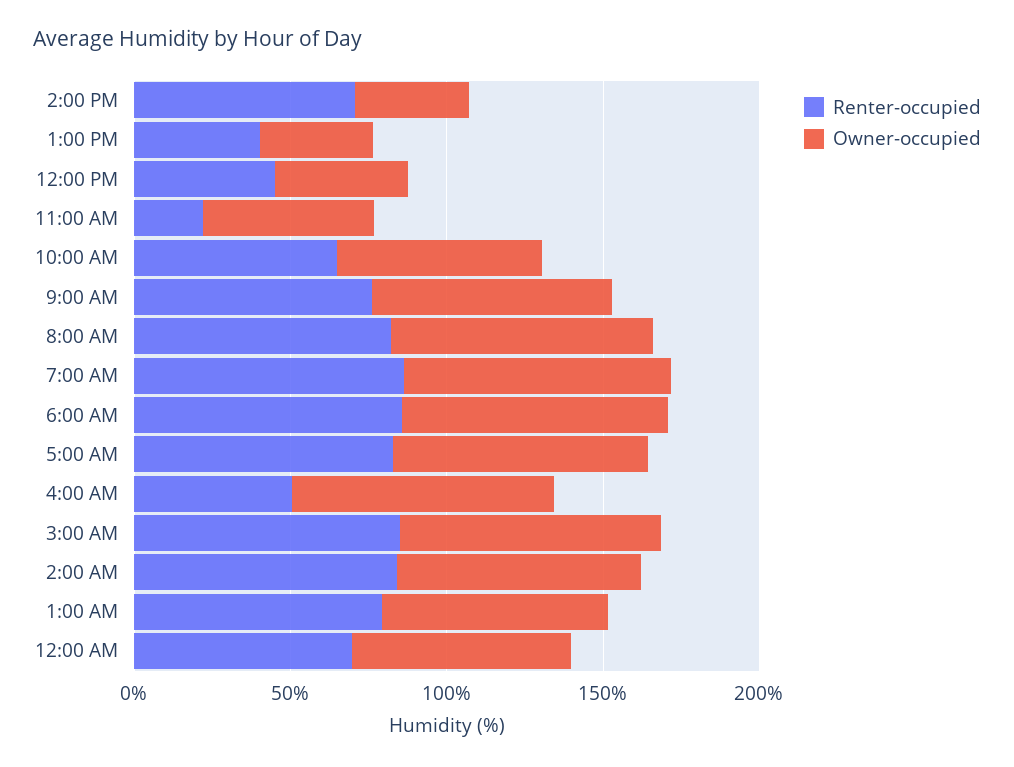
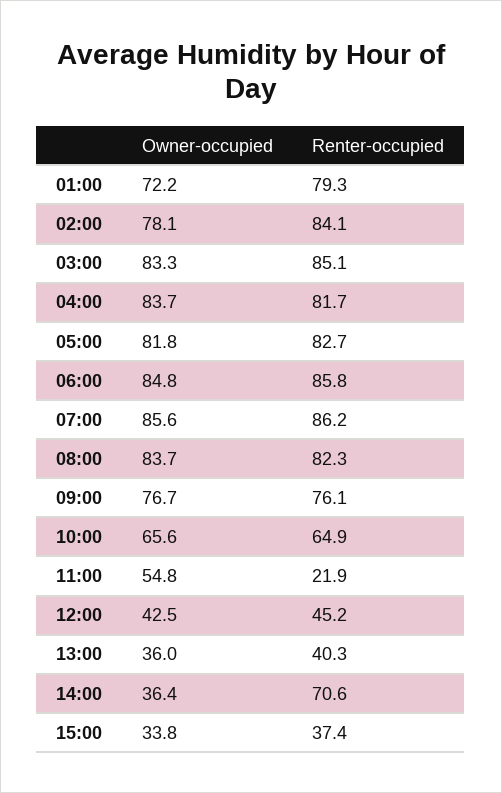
Renter-occupied, 4:00 AM: 50 -> 81.7
Renter-occupied, 12:00 AM: 70 -> none
Owner-occupied, 12:00 AM: 70 -> none
Owner-occupied, 15:00: none -> 33.8
Renter-occupied, 15:00: none -> 37.4

